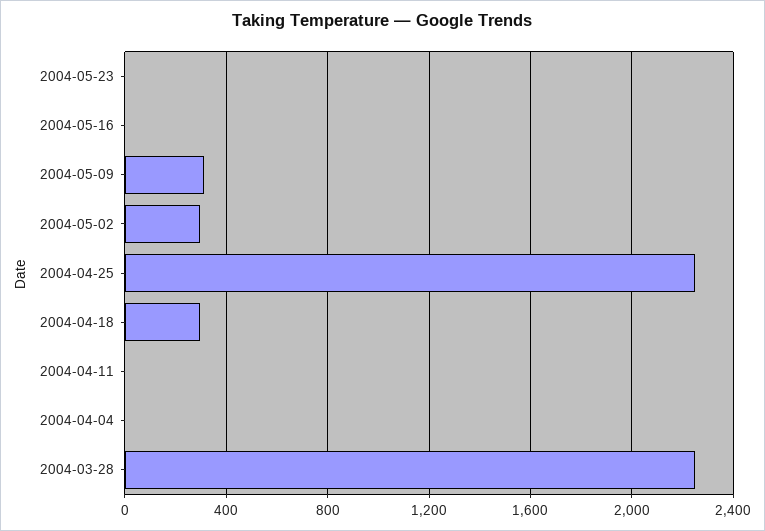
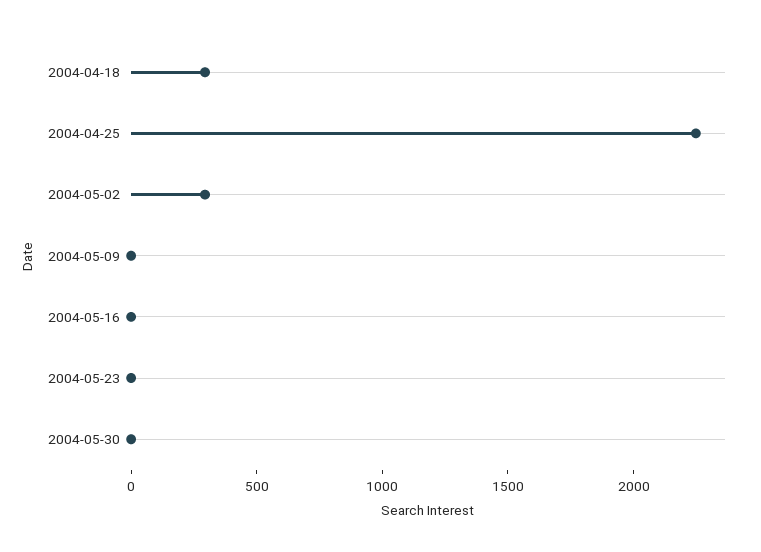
2004-05-09: 300 -> 0
2004-04-11: 0 -> none
2004-04-04: 0 -> none
2004-03-28: 2250 -> none
2004-05-30: none -> 0

